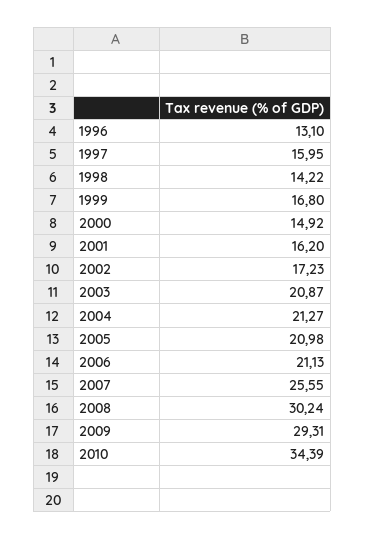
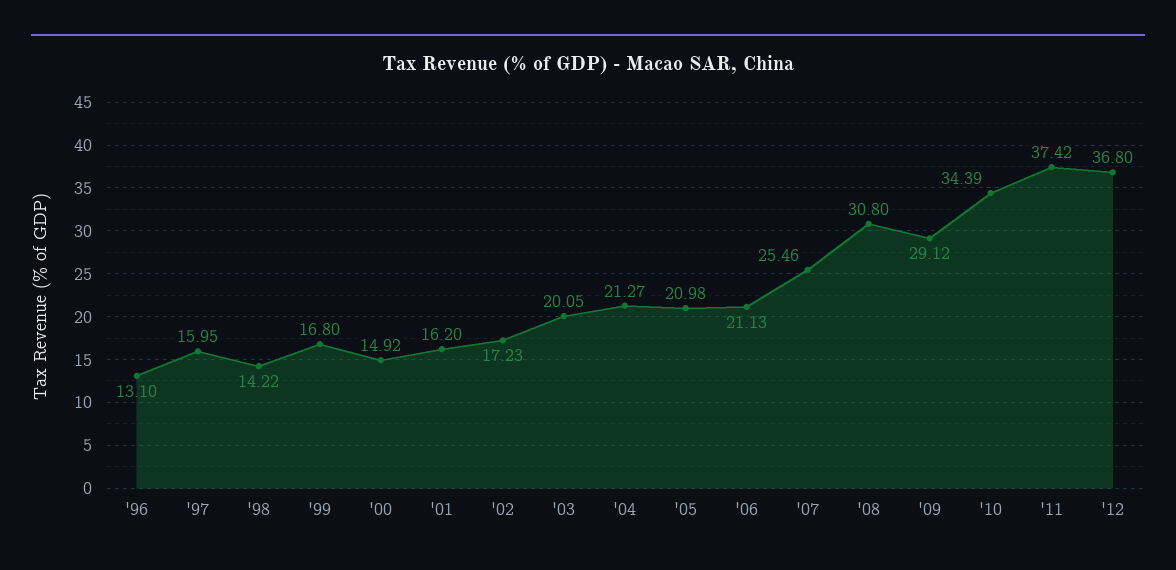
2003: 20.87 -> 20.05
2007: 25.55 -> 25.46
2008: 30.24 -> 30.8
2009: 29.31 -> 29.12
'11: none -> 37.42
'12: none -> 36.8

